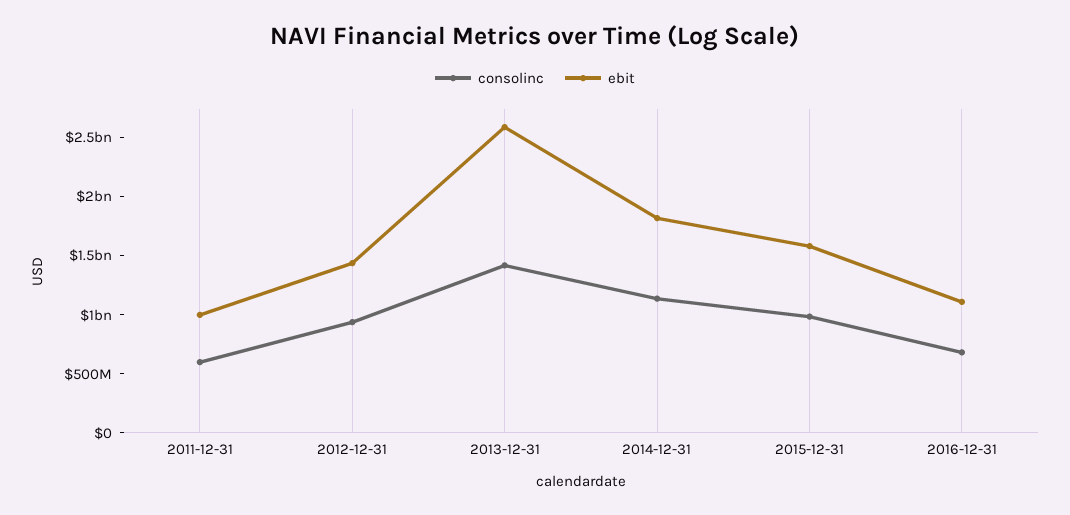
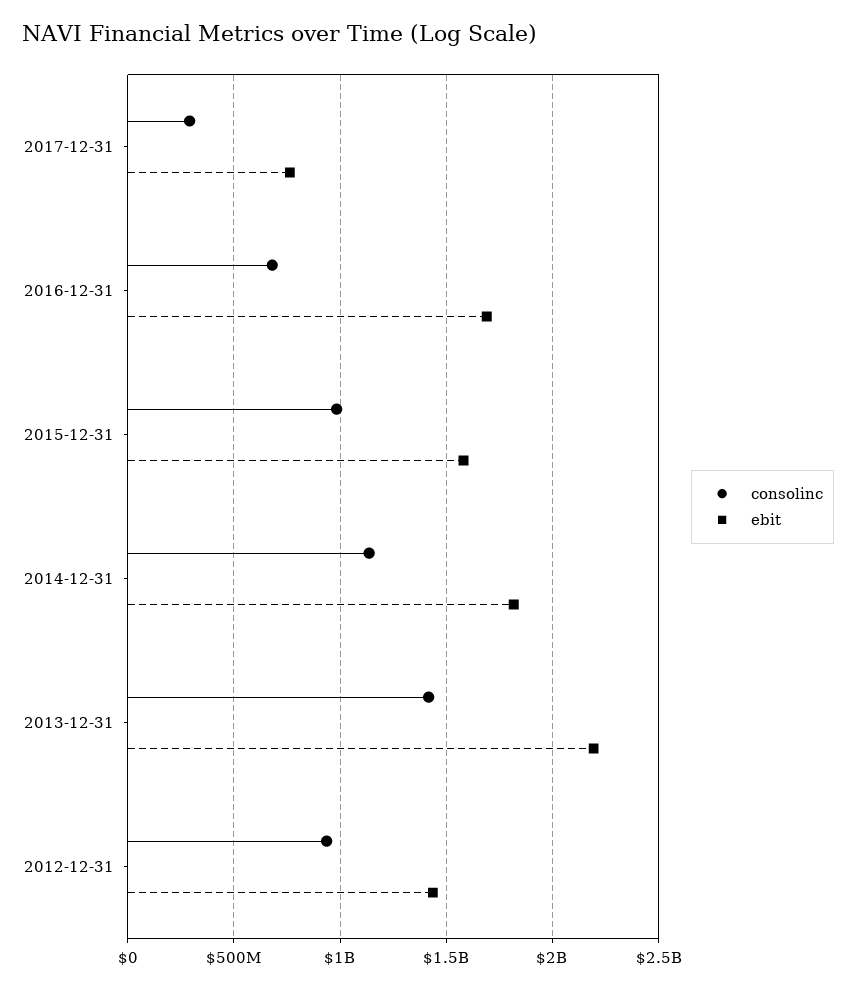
consolinc, 2011-12-31: 600000000 -> none
ebit, 2011-12-31: 1000000000 -> none
ebit, 2013-12-31: 2600000000 -> 2200000000
ebit, 2016-12-31: 1100000000 -> 1700000000
consolinc, 2017-12-31: none -> 300000000
ebit, 2017-12-31: none -> 750000000

